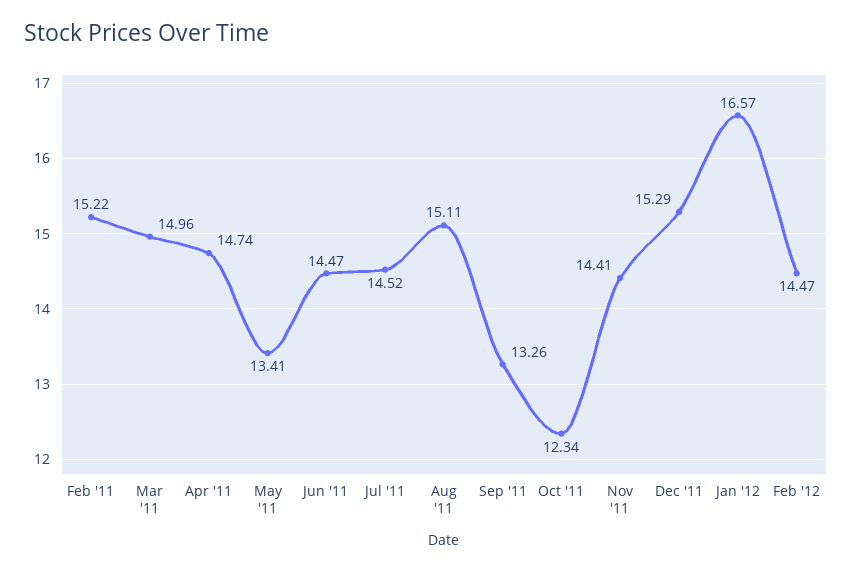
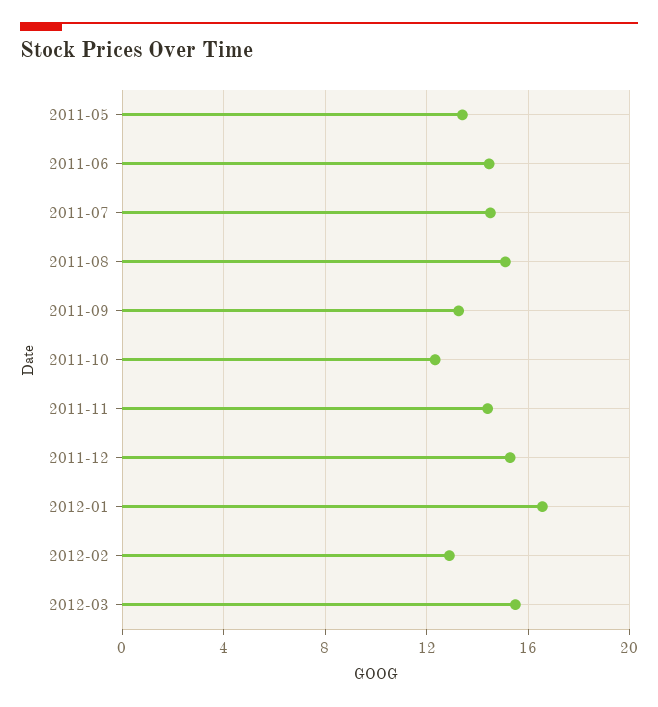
Feb '11: 15.22 -> none
Mar '11: 14.96 -> none
Apr '11: 14.74 -> none
Feb '12: 14.47 -> 13
2012-03: none -> 15.5

